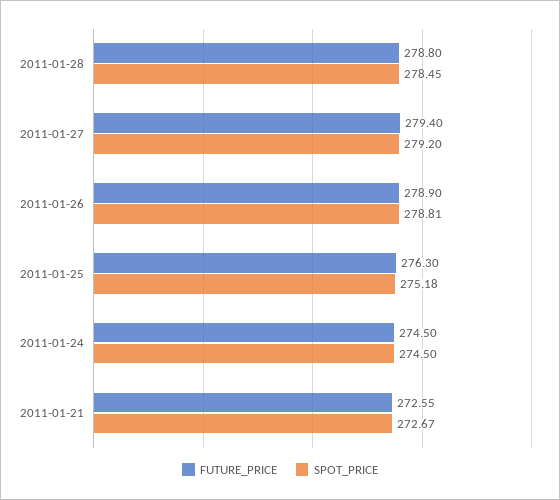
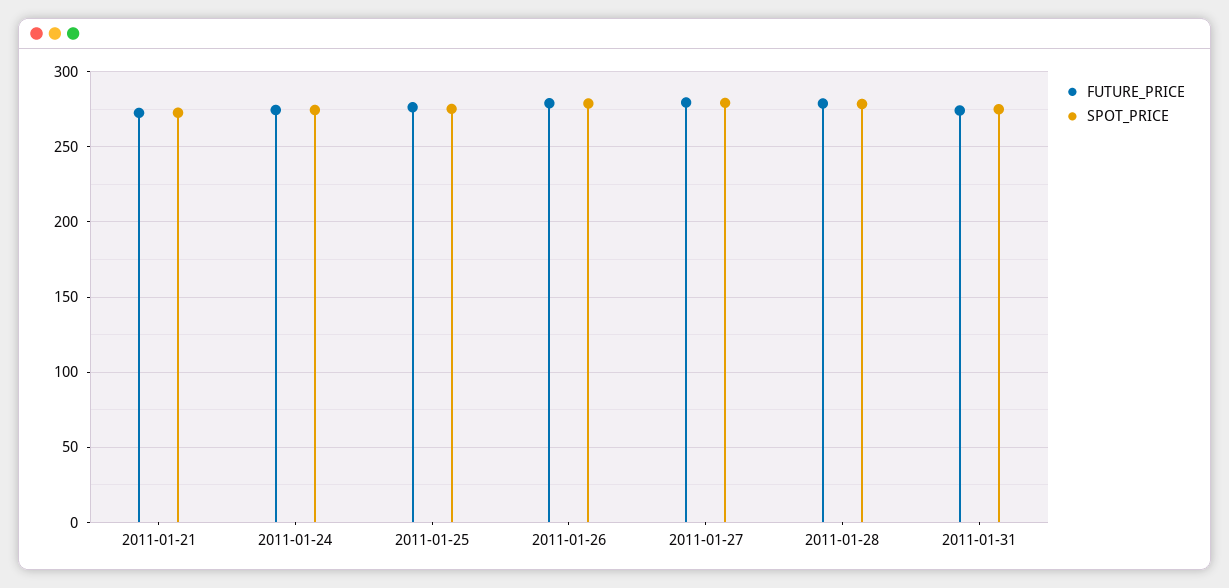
FUTURE_PRICE, 2011-01-31: none -> 275
SPOT_PRICE, 2011-01-31: none -> 275

